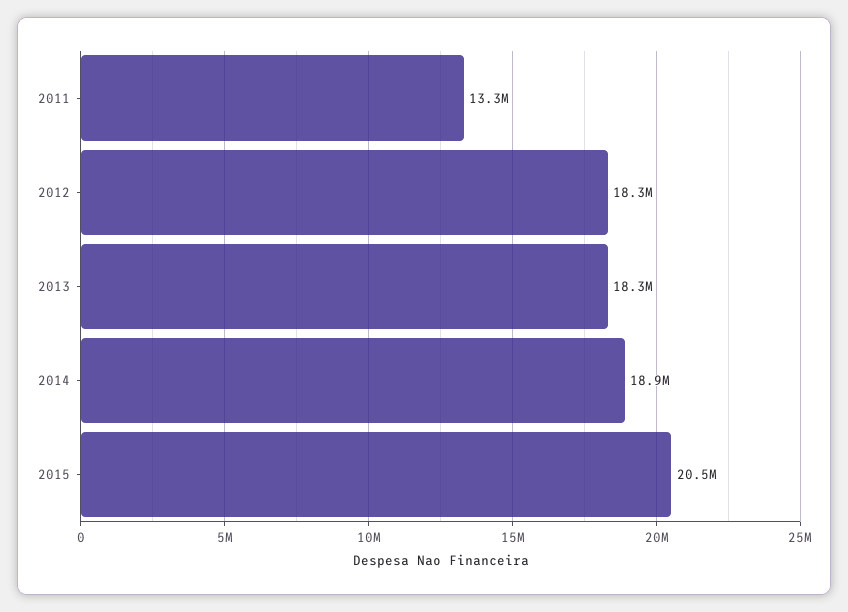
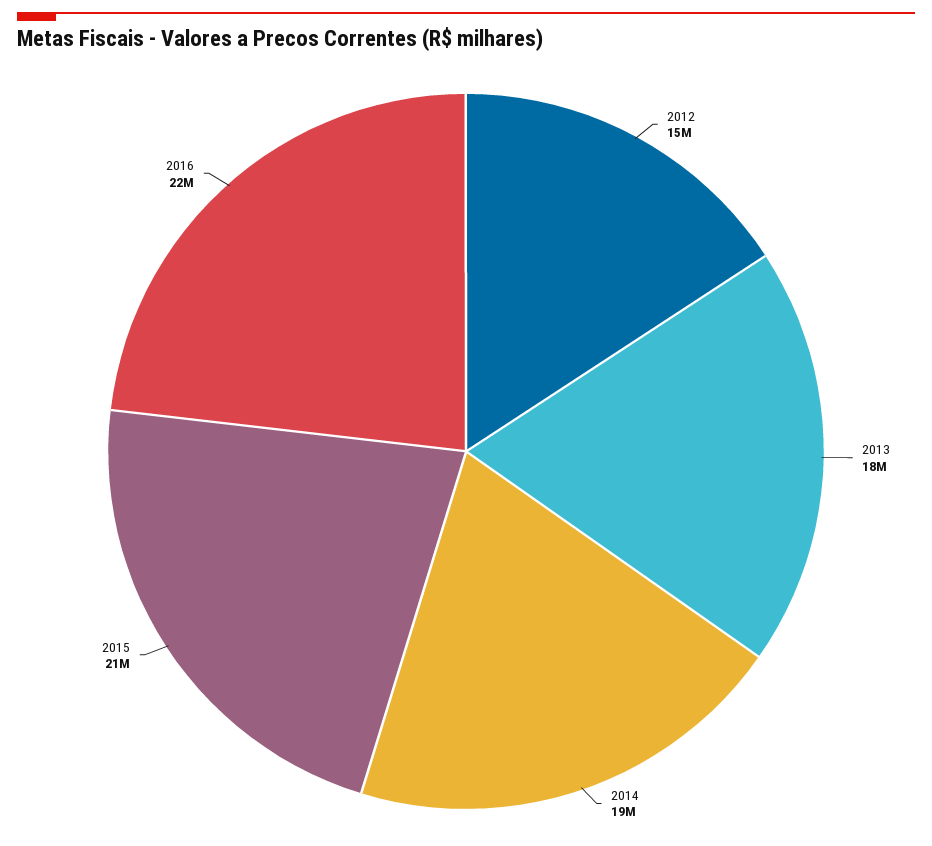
2011: 13300000 -> none
2012: 18300000 -> 15000000
2016: none -> 22000000

